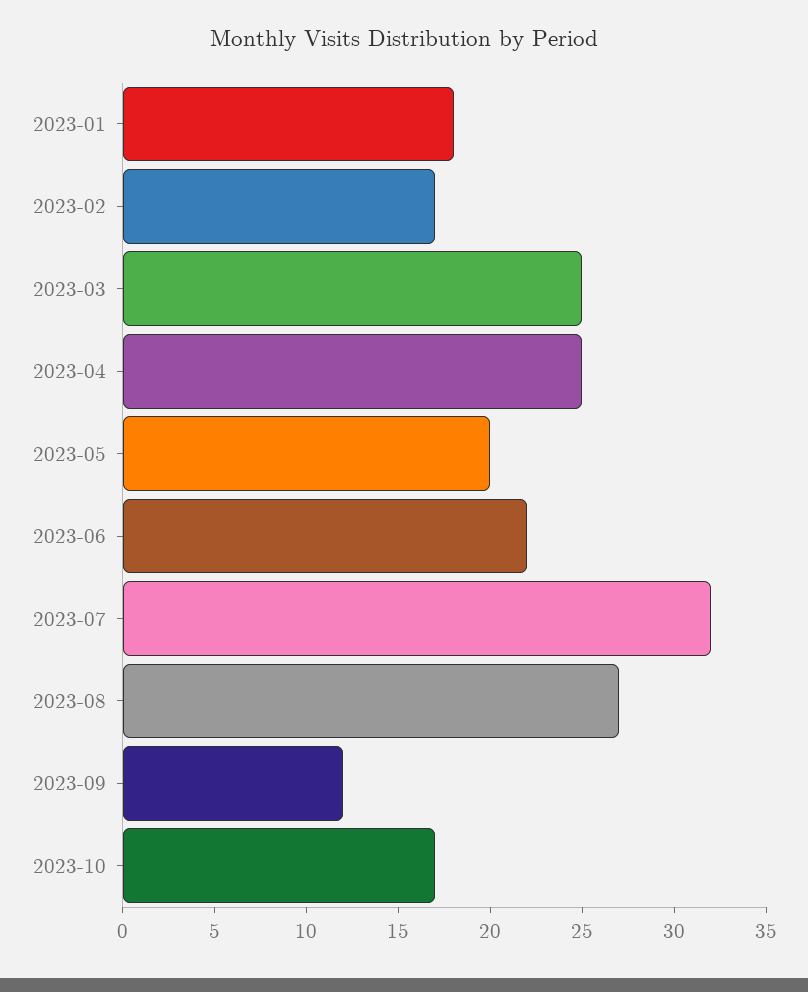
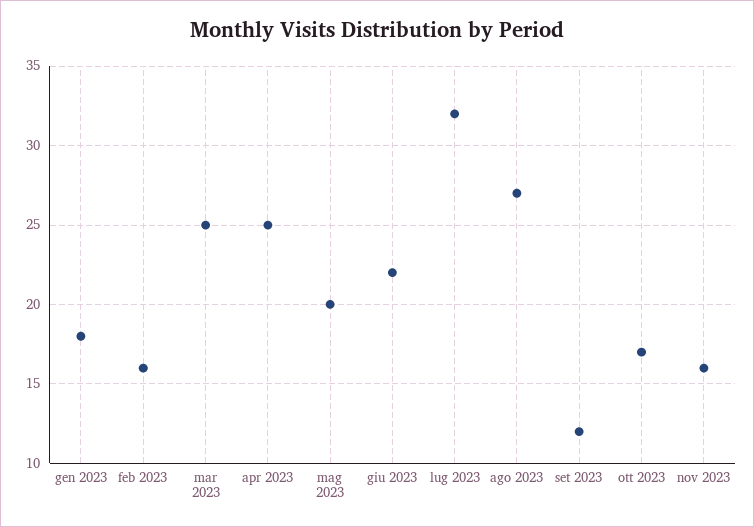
2023-02: 17 -> 16
nov 2023: none -> 16

